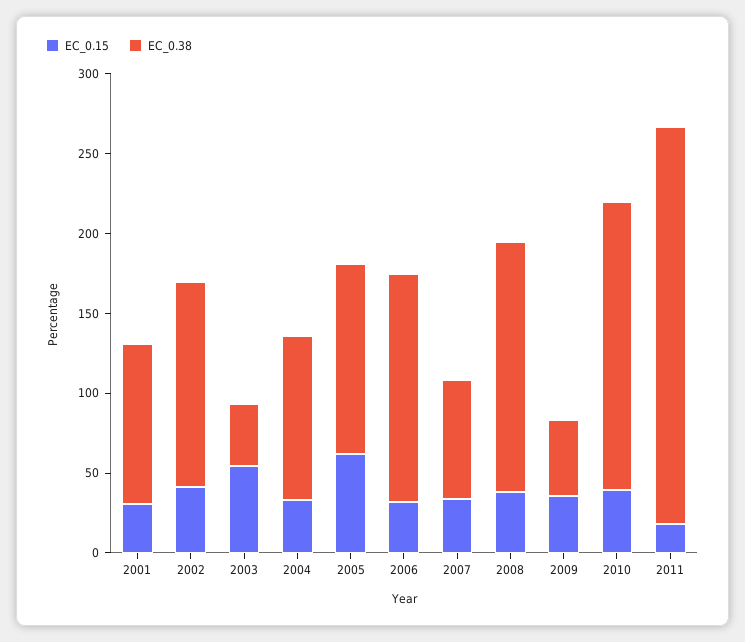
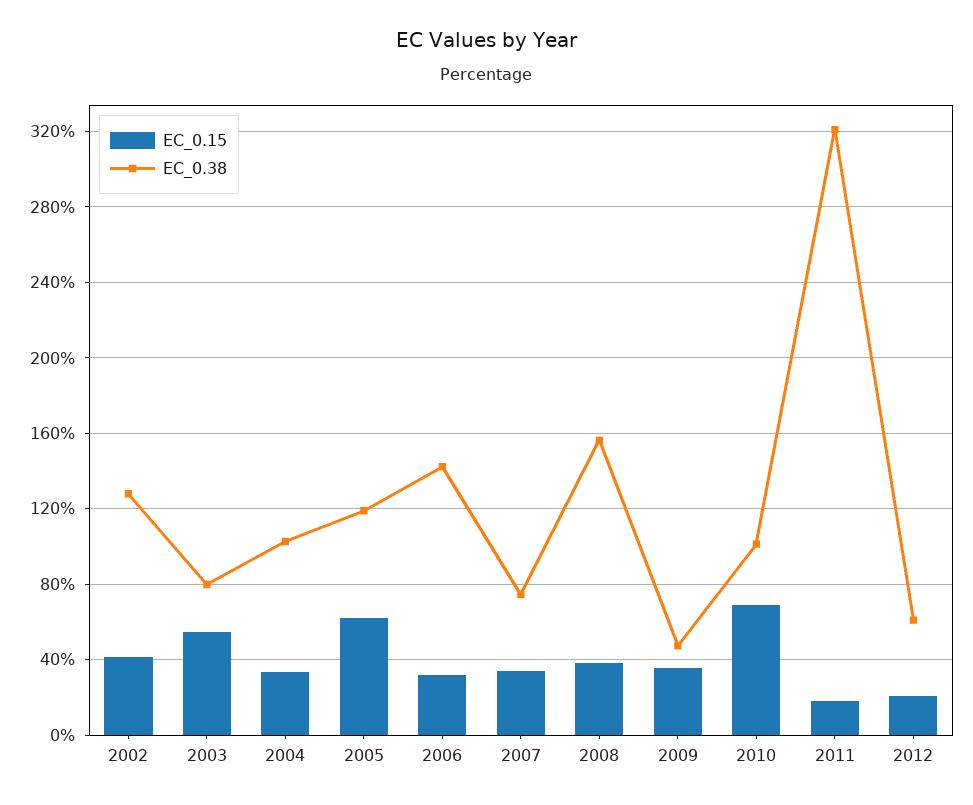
EC_0.15, 2001: 30 -> none
EC_0.38, 2001: 100 -> none
EC_0.38, 2003: 40 -> 80
EC_0.15, 2010: 40 -> 70
EC_0.38, 2010: 180 -> 100
EC_0.38, 2011: 250 -> 320
EC_0.15, 2012: none -> 20
EC_0.38, 2012: none -> 60

